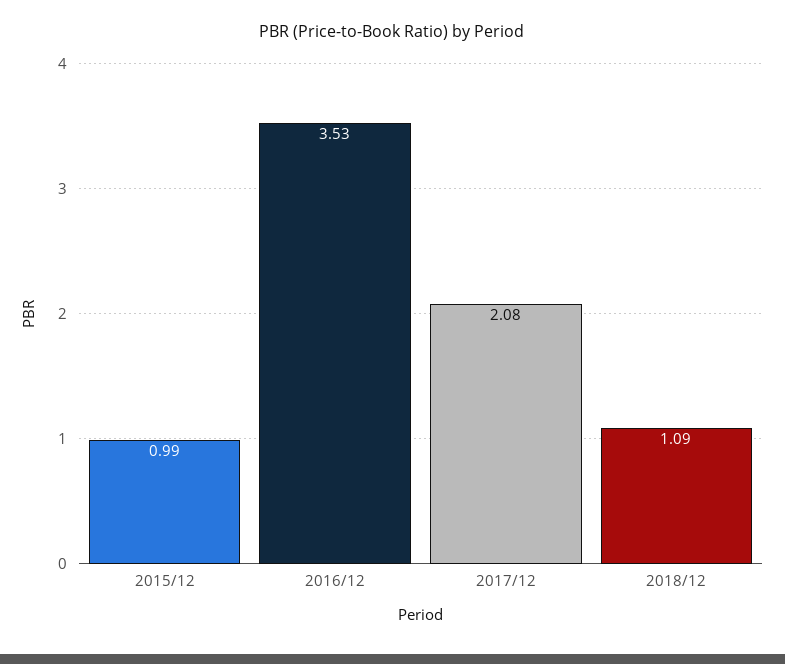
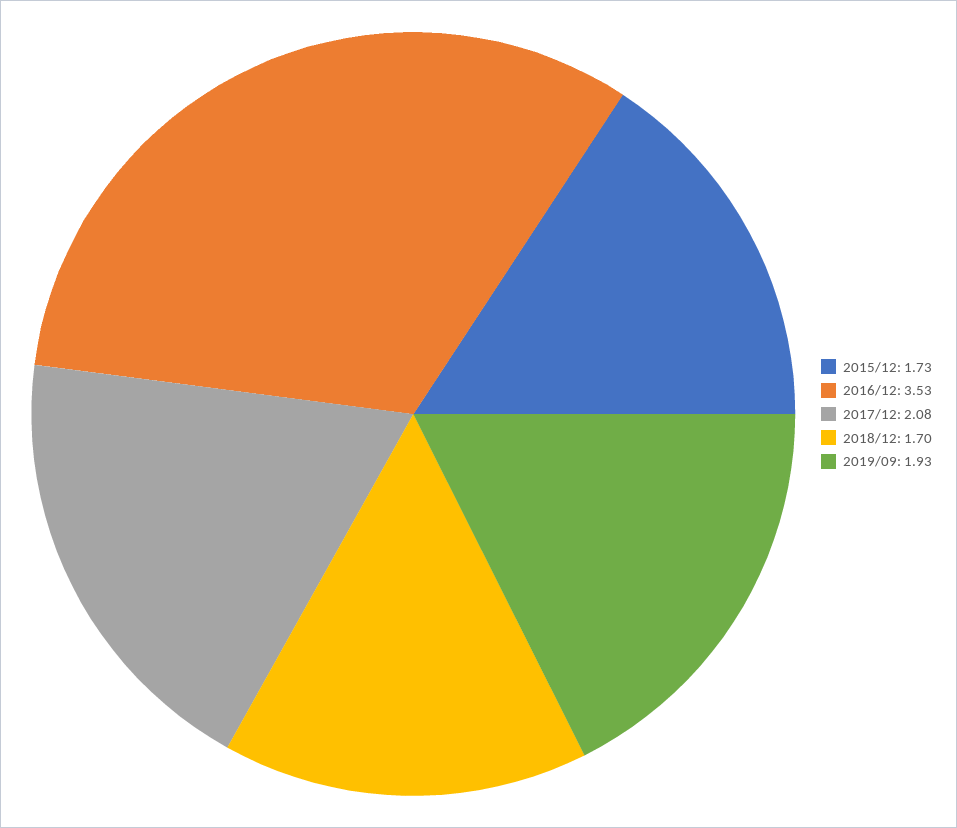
2015/12: 0.99 -> 1.73
2018/12: 1.09 -> 1.7
2019/09: none -> 1.93

